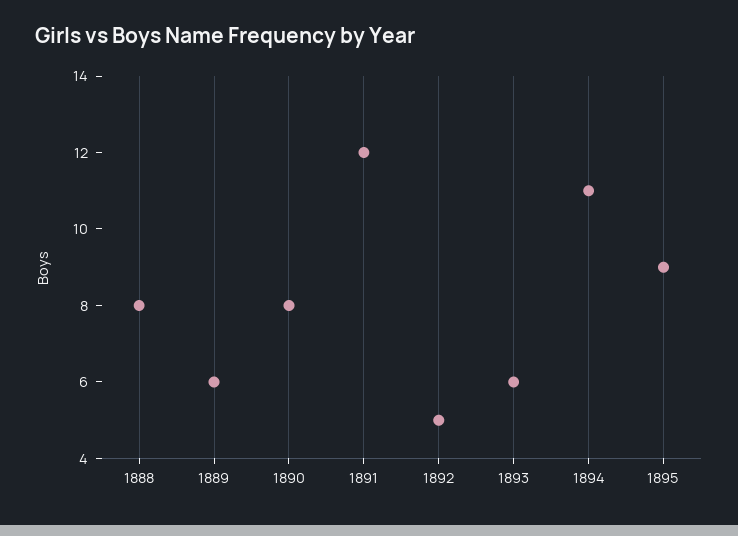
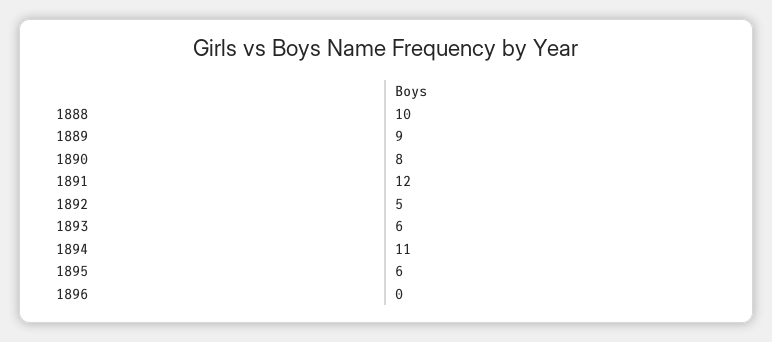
1888: 8 -> 10
1889: 6 -> 9
1895: 9 -> 6
1896: none -> 0

